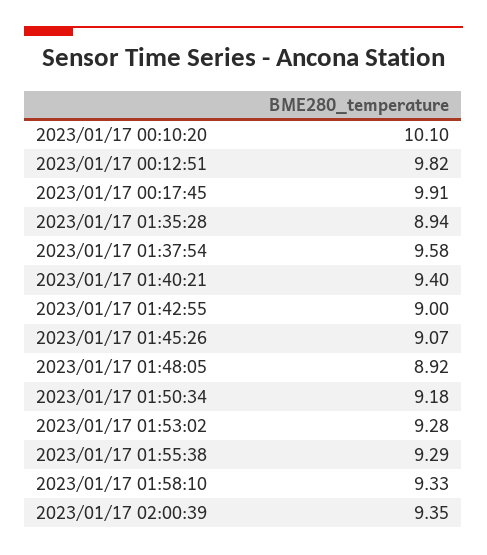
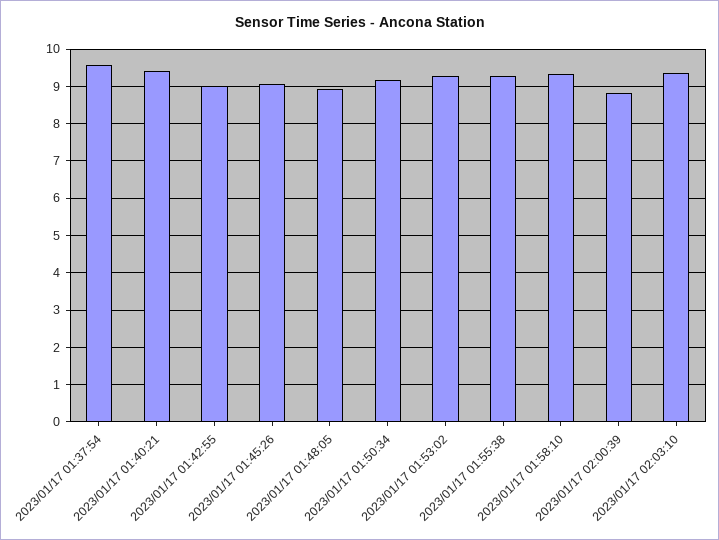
2023/01/17 00:10:20: 10.1 -> none
2023/01/17 00:12:51: 9.82 -> none
2023/01/17 00:17:45: 9.91 -> none
2023/01/17 01:35:28: 8.94 -> none
2023/01/17 02:00:39: 9.35 -> 8.8
2023/01/17 02:03:10: none -> 9.4

